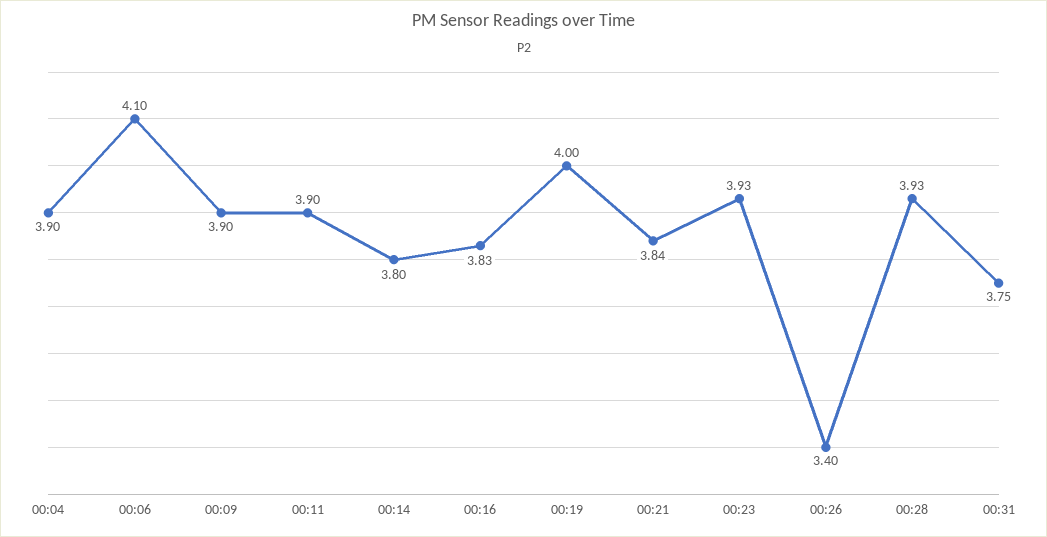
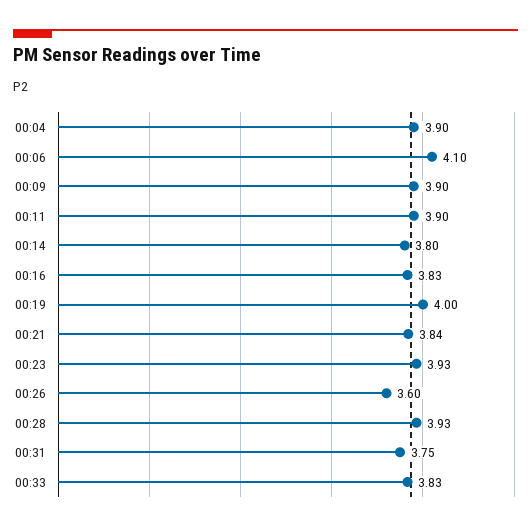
00:26: 3.4 -> 3.6
00:33: none -> 3.83

